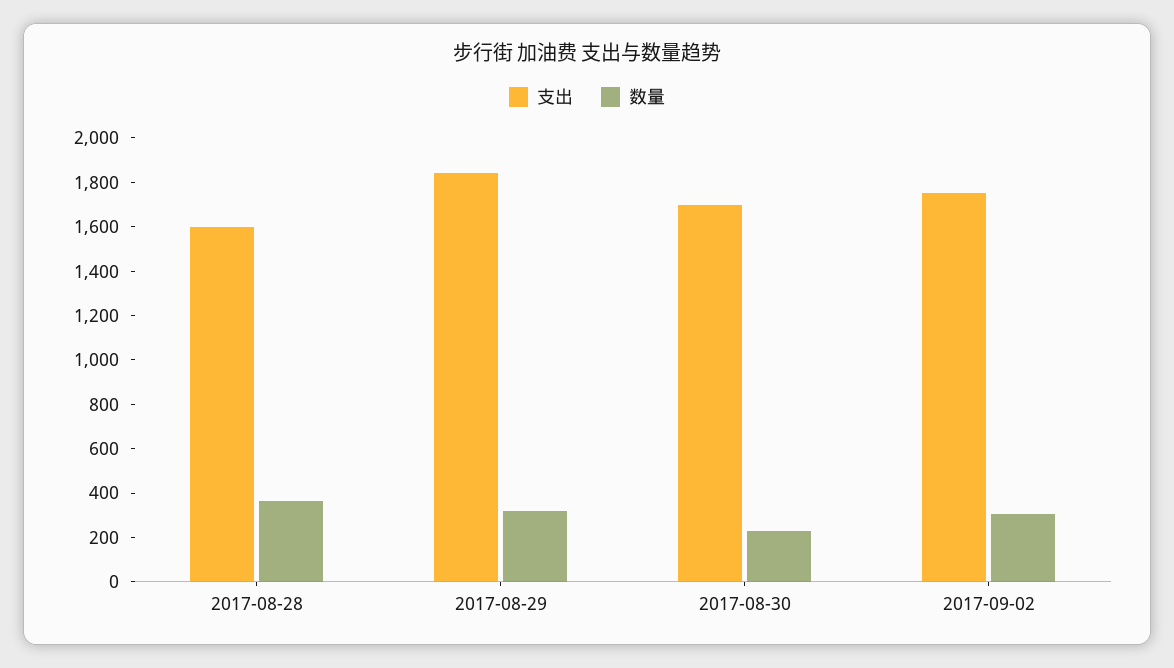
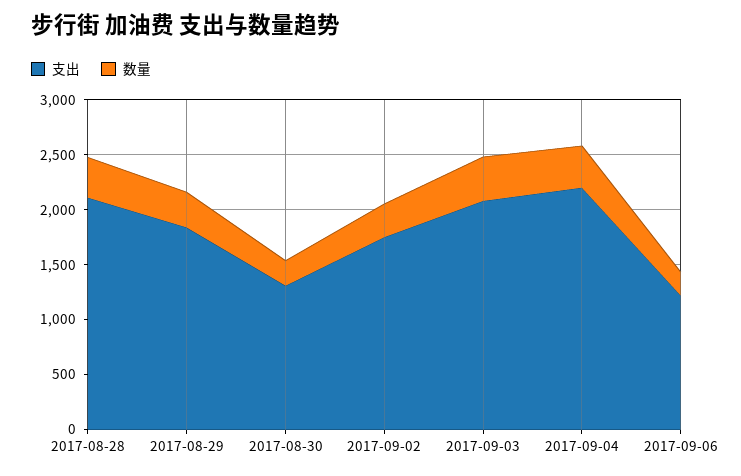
支出, 2017-08-28: 1600 -> 2100
支出, 2017-08-30: 1700 -> 1300
支出, 2017-09-03: none -> 2100
数量, 2017-09-03: none -> 400
支出, 2017-09-04: none -> 2200
数量, 2017-09-04: none -> 400
支出, 2017-09-06: none -> 1200
数量, 2017-09-06: none -> 200

